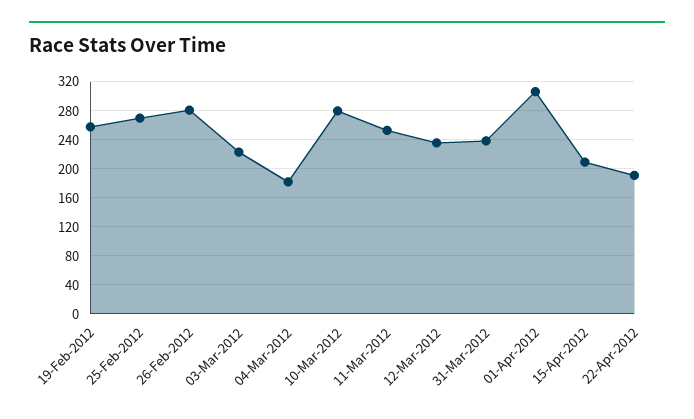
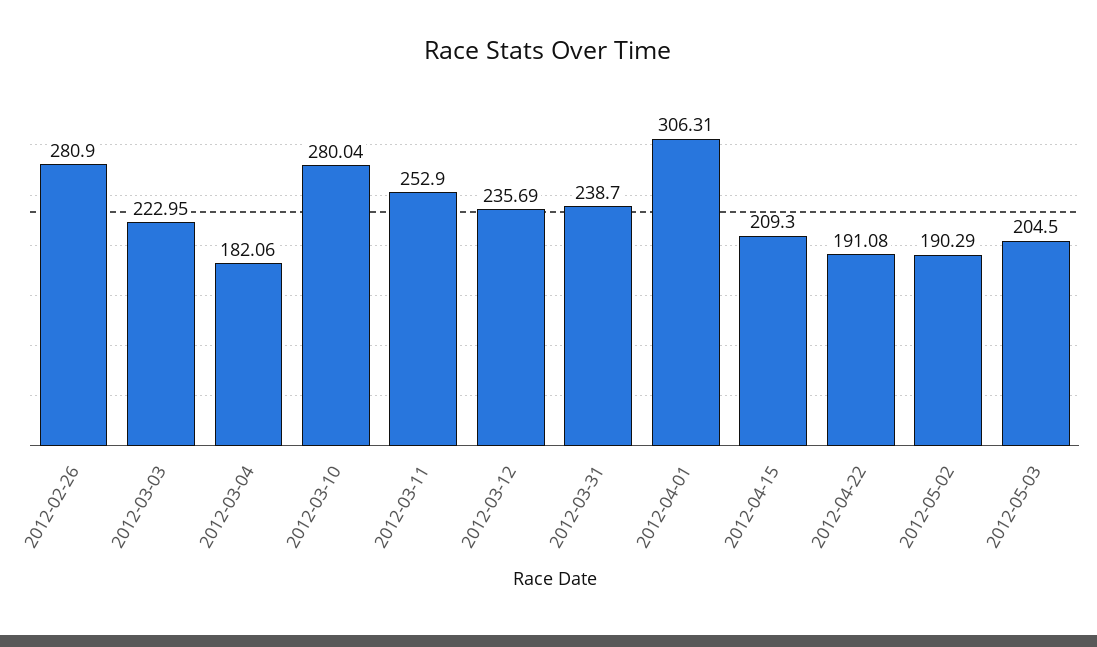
19-Feb-2012: 260 -> none
25-Feb-2012: 270 -> none
2012-05-02: none -> 190.29
2012-05-03: none -> 204.5

